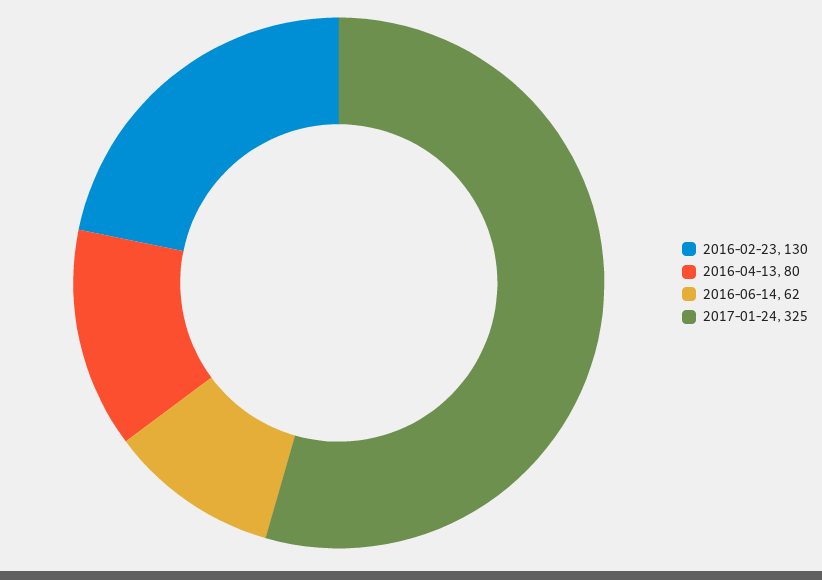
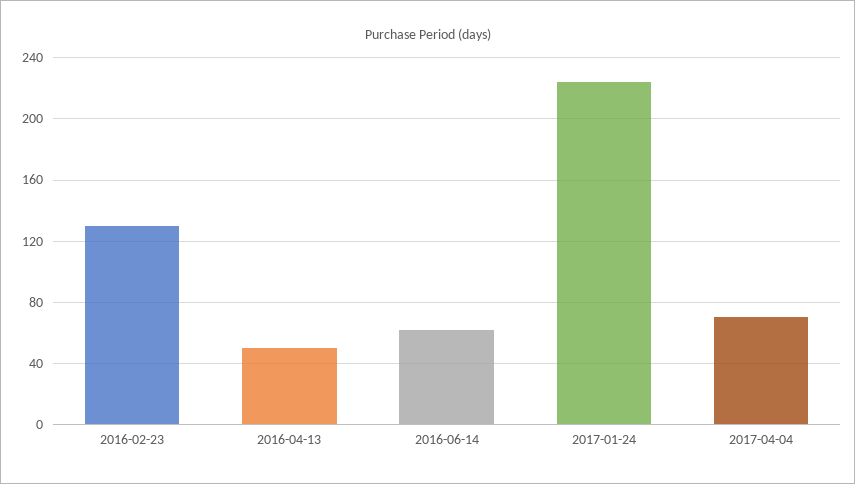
2016-04-13: 80 -> 50
2017-01-24: 325 -> 225
2017-04-04: none -> 70

